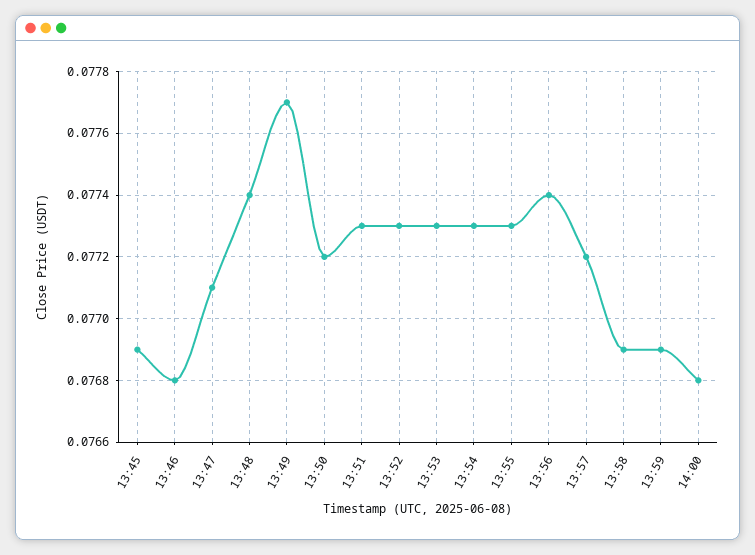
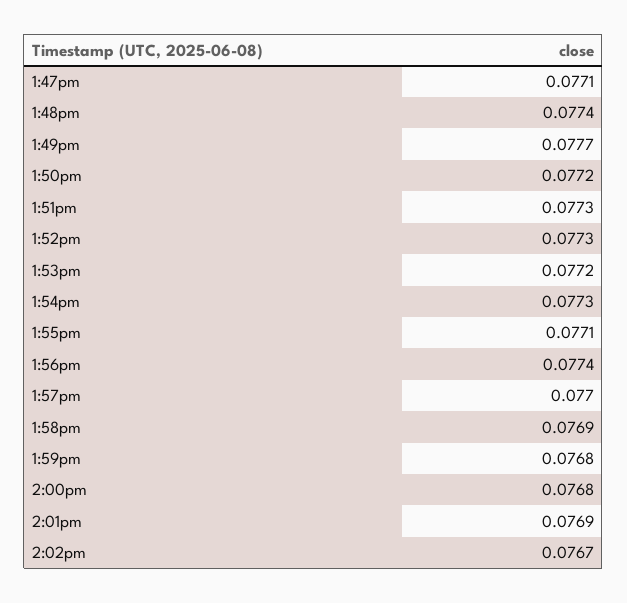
13:45: 0.0769 -> none
13:46: 0.0768 -> none
13:53: 0.0773 -> 0.0772
13:55: 0.0773 -> 0.0771
13:57: 0.0772 -> 0.077
13:59: 0.0769 -> 0.0768
2:01pm: none -> 0.0769
2:02pm: none -> 0.0767

